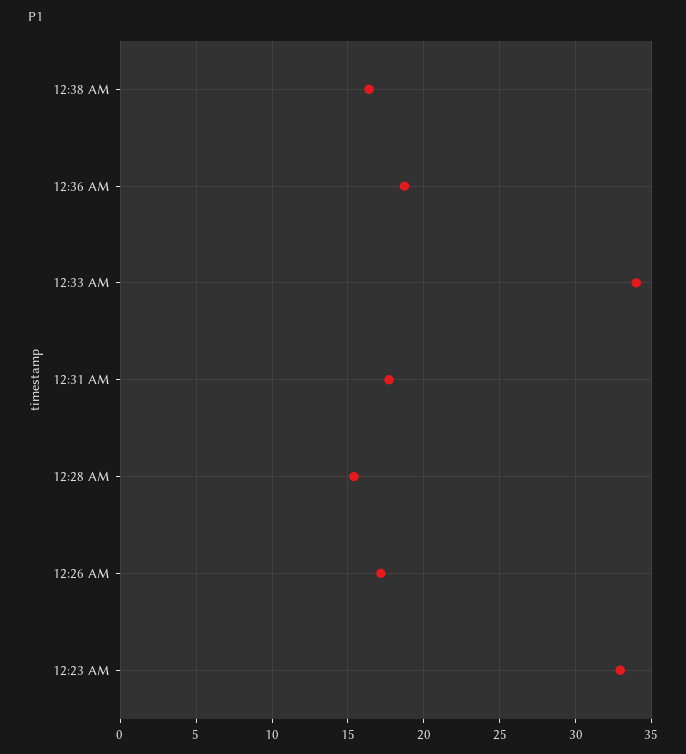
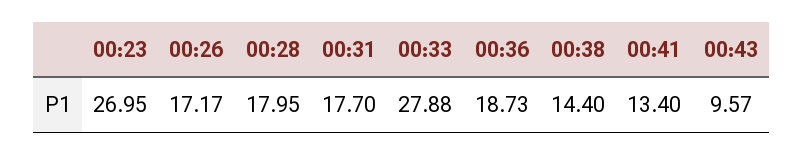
12:38 AM: 16.5 -> 14.4
12:33 AM: 34 -> 27.88
12:28 AM: 15.5 -> 17.95
12:23 AM: 33 -> 26.95
00:41: none -> 13.4
00:43: none -> 9.57

